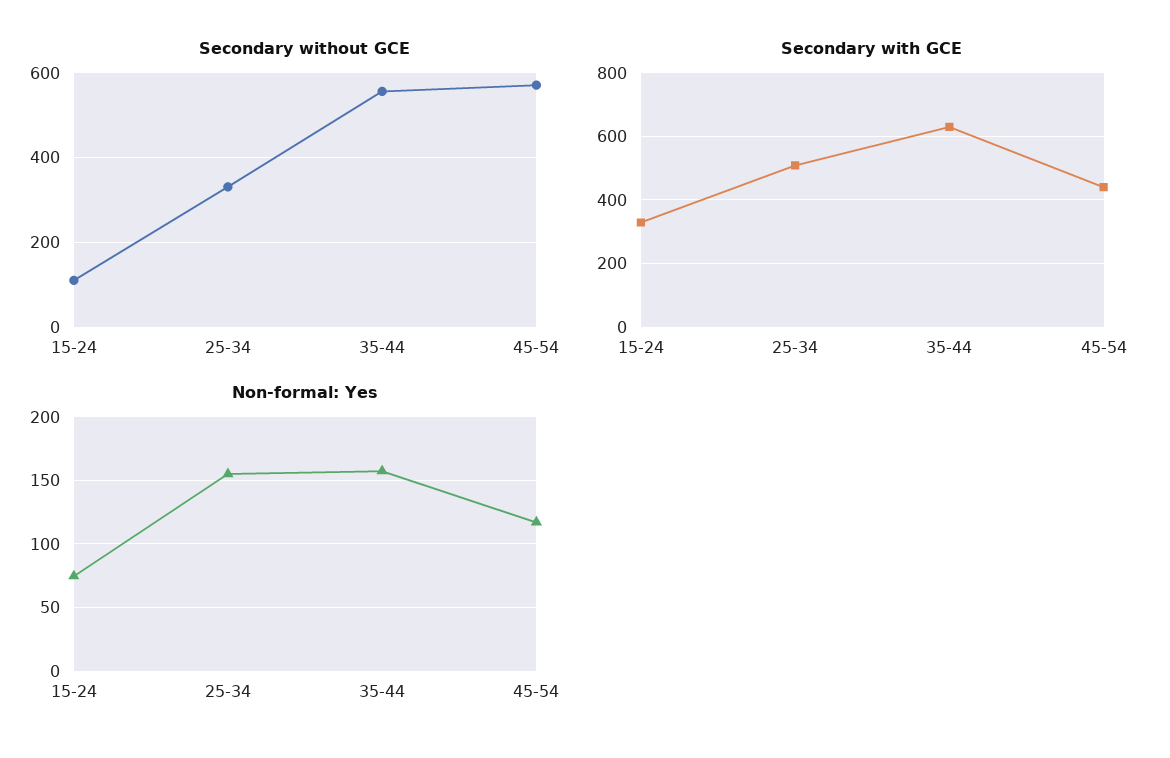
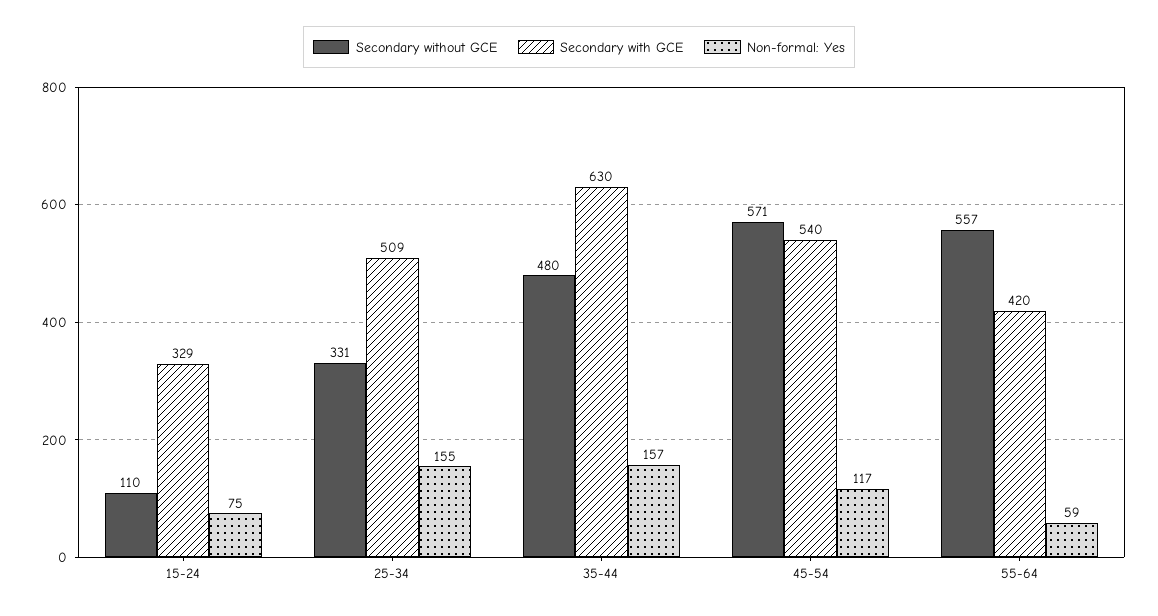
Secondary without GCE, 35-44: 560 -> 480
Secondary with GCE, 45-54: 440 -> 540
Secondary without GCE, 55-64: none -> 557
Secondary with GCE, 55-64: none -> 420
Non-formal: Yes, 55-64: none -> 59

